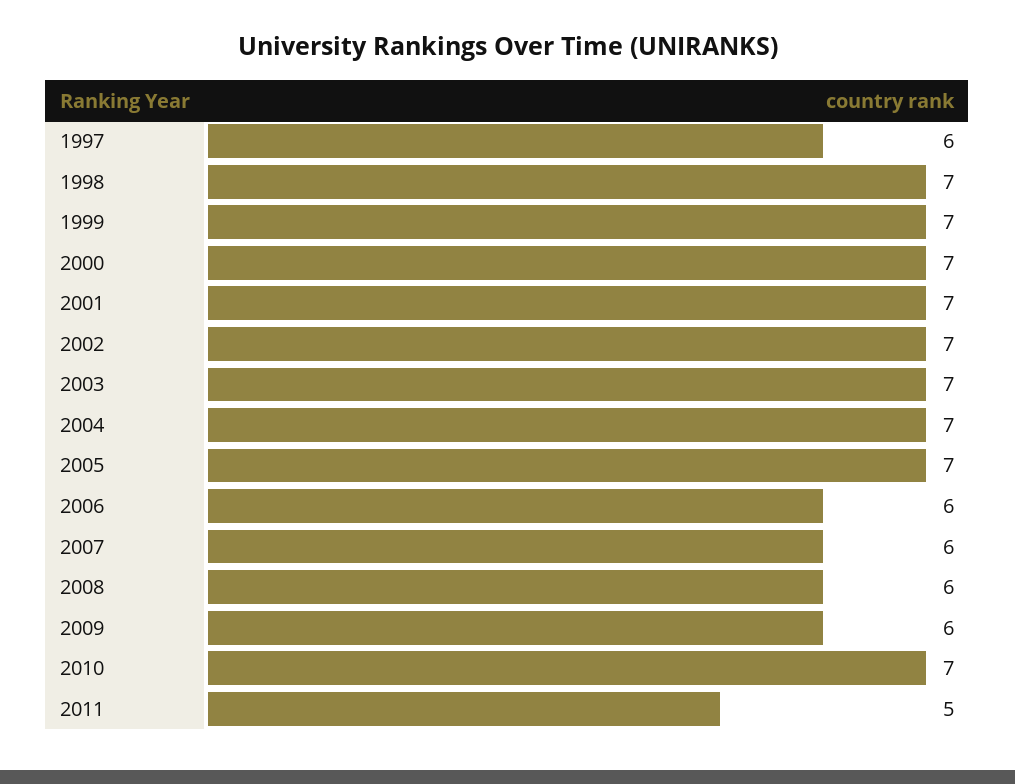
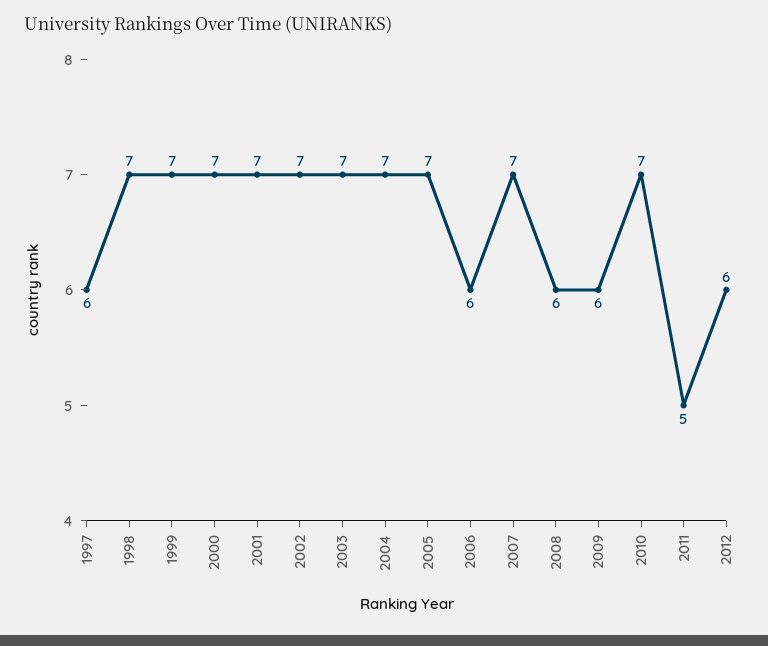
2007: 6 -> 7
2012: none -> 6

